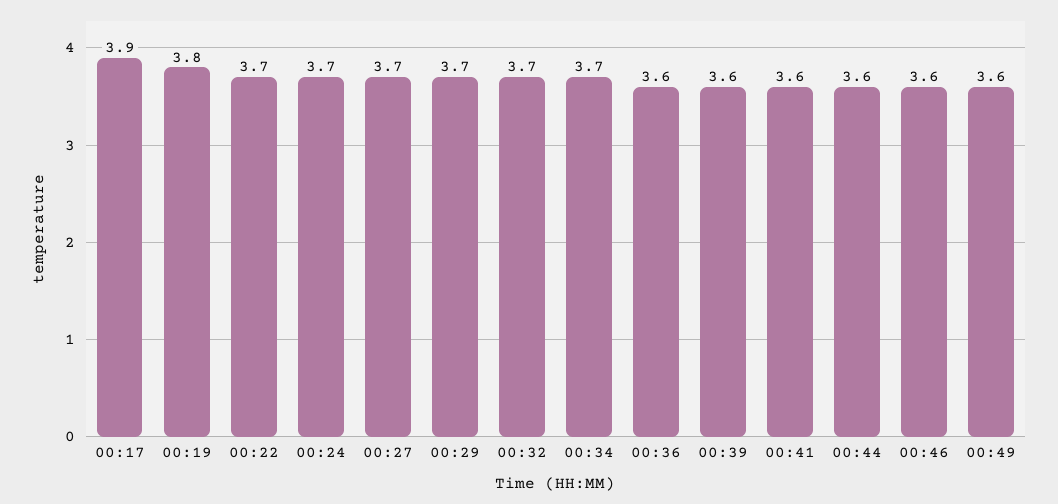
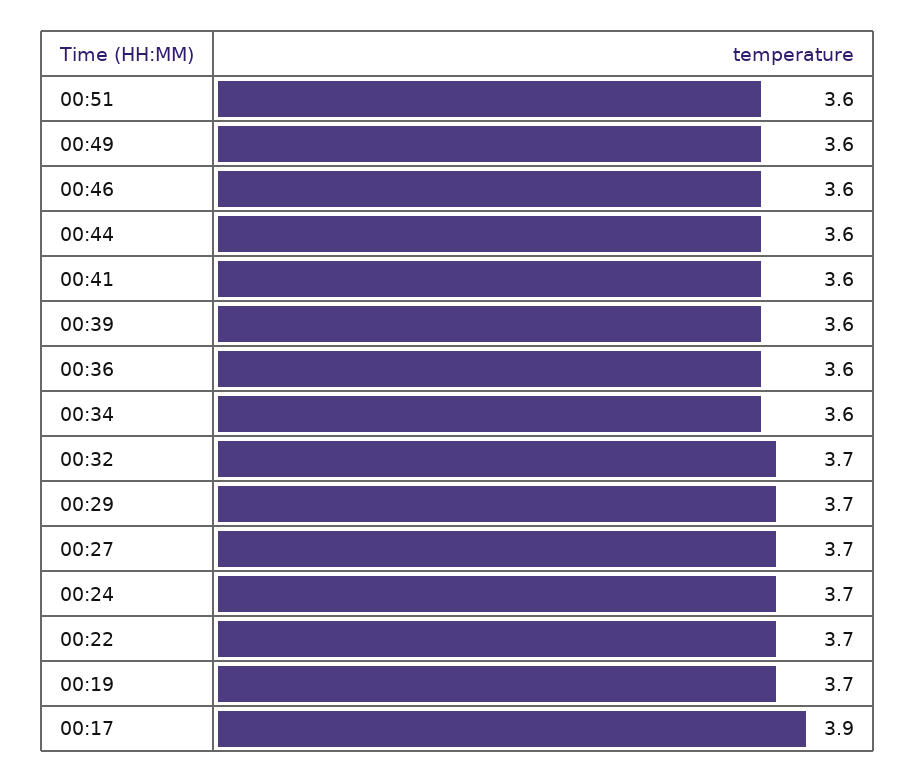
00:19: 3.8 -> 3.7
00:34: 3.7 -> 3.6
00:51: none -> 3.6

